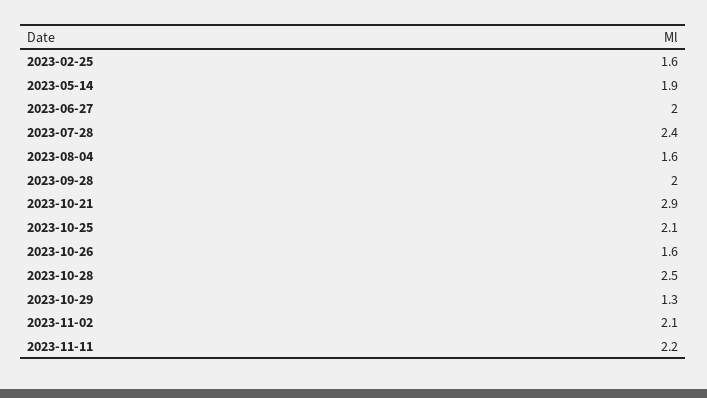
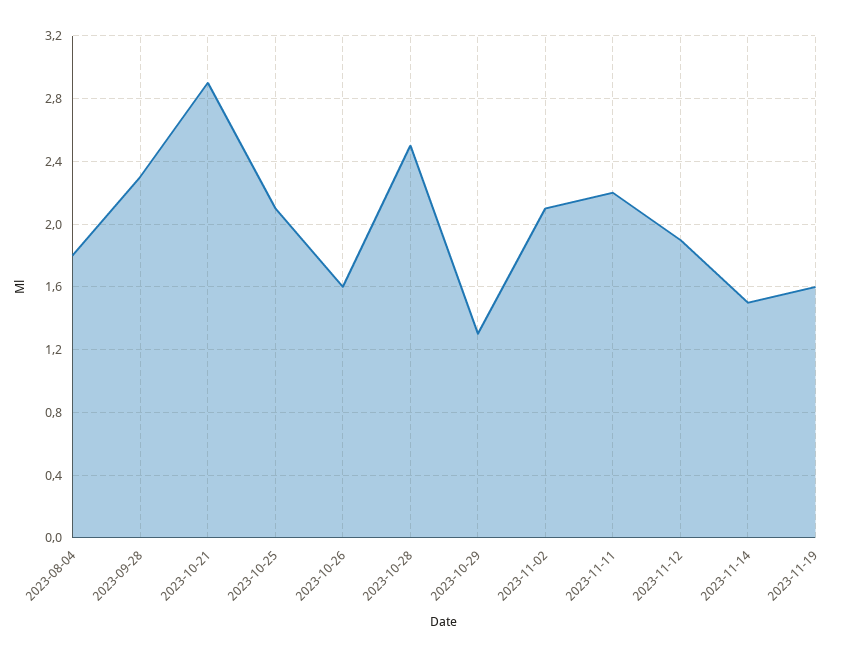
2023-02-25: 1.6 -> none
2023-05-14: 1.9 -> none
2023-06-27: 2 -> none
2023-07-28: 2.4 -> none
2023-08-04: 1.6 -> 1.8
2023-09-28: 2 -> 2.3
2023-11-12: none -> 1.9
2023-11-14: none -> 1.5
2023-11-19: none -> 1.6

